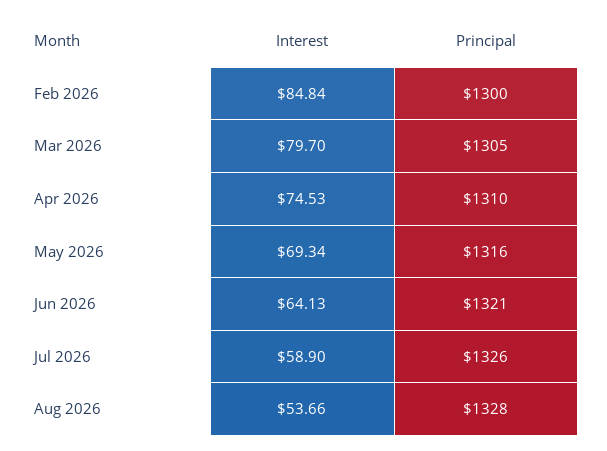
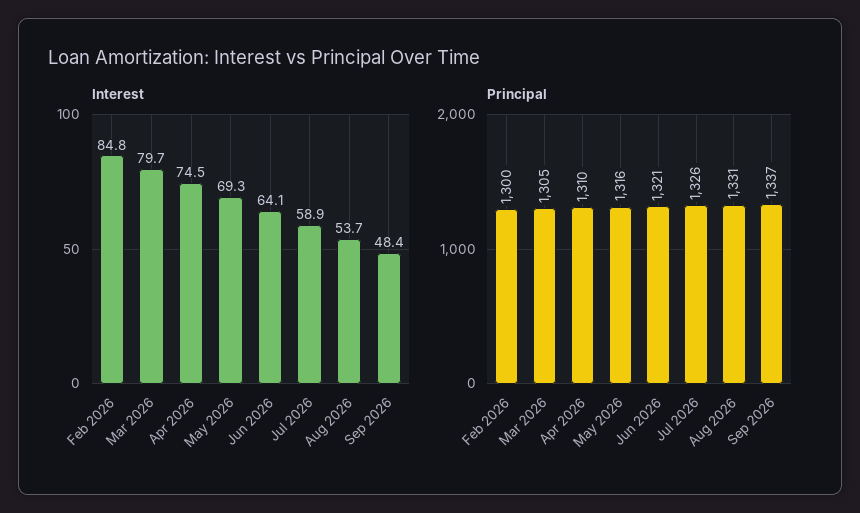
Principal, Aug 2026: 1328 -> 1331
Interest, Sep 2026: none -> 48.4
Principal, Sep 2026: none -> 1337

